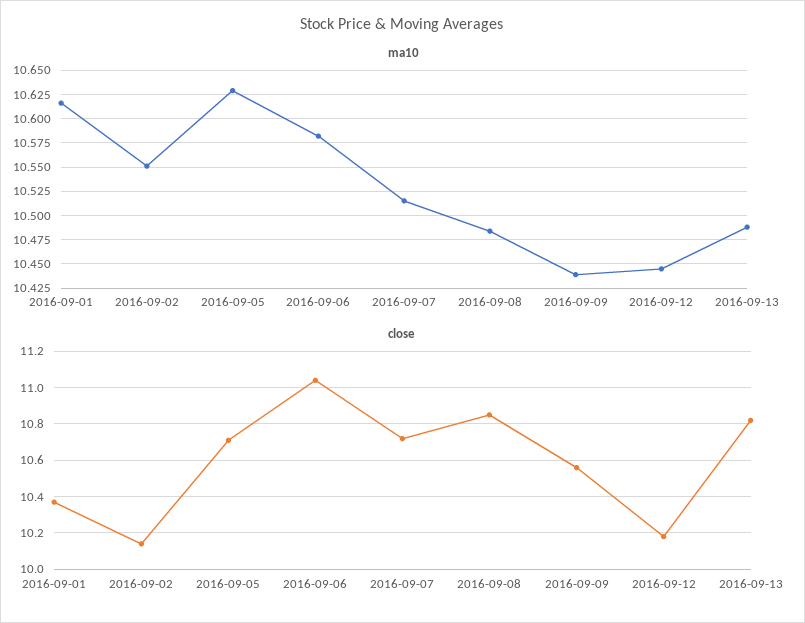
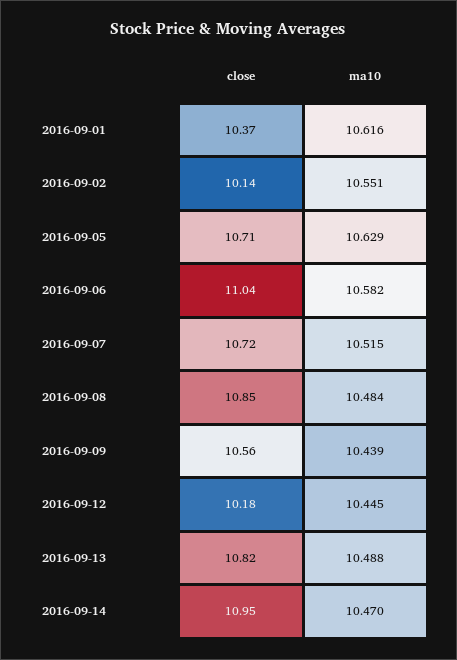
close, 2016-09-14: none -> 10.95
ma10, 2016-09-14: none -> 10.47

